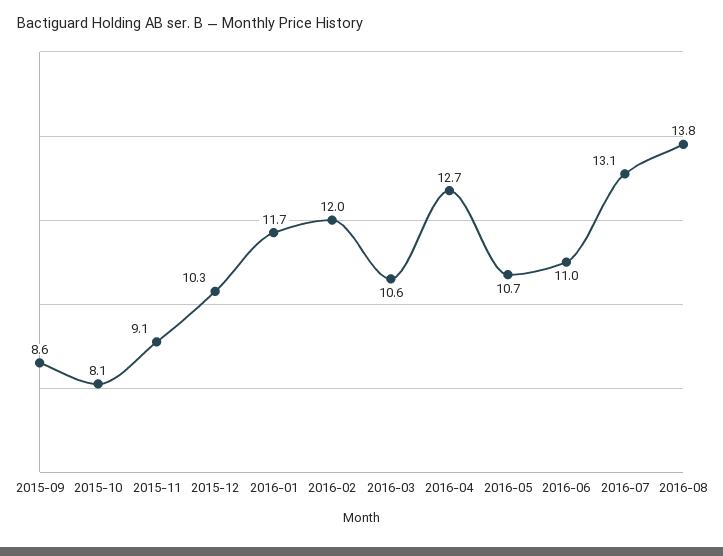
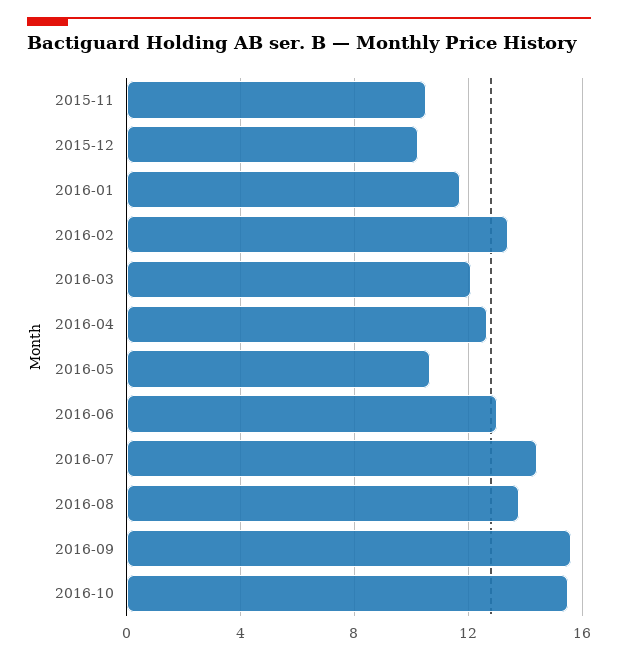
2015-09: 8.6 -> none
2015-10: 8.1 -> none
2015-11: 9.1 -> 10.5
2016-02: 12 -> 13.5
2016-03: 10.6 -> 12
2016-06: 11 -> 13
2016-07: 13.1 -> 14.5
2016-09: none -> 15.5
2016-10: none -> 15.5

